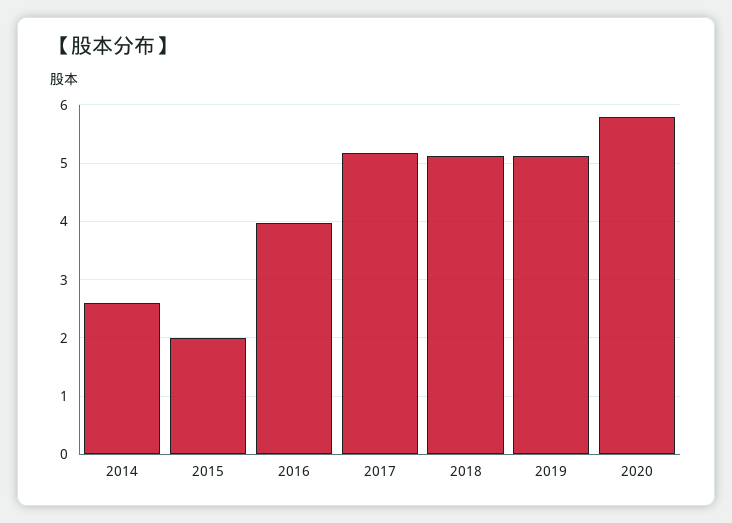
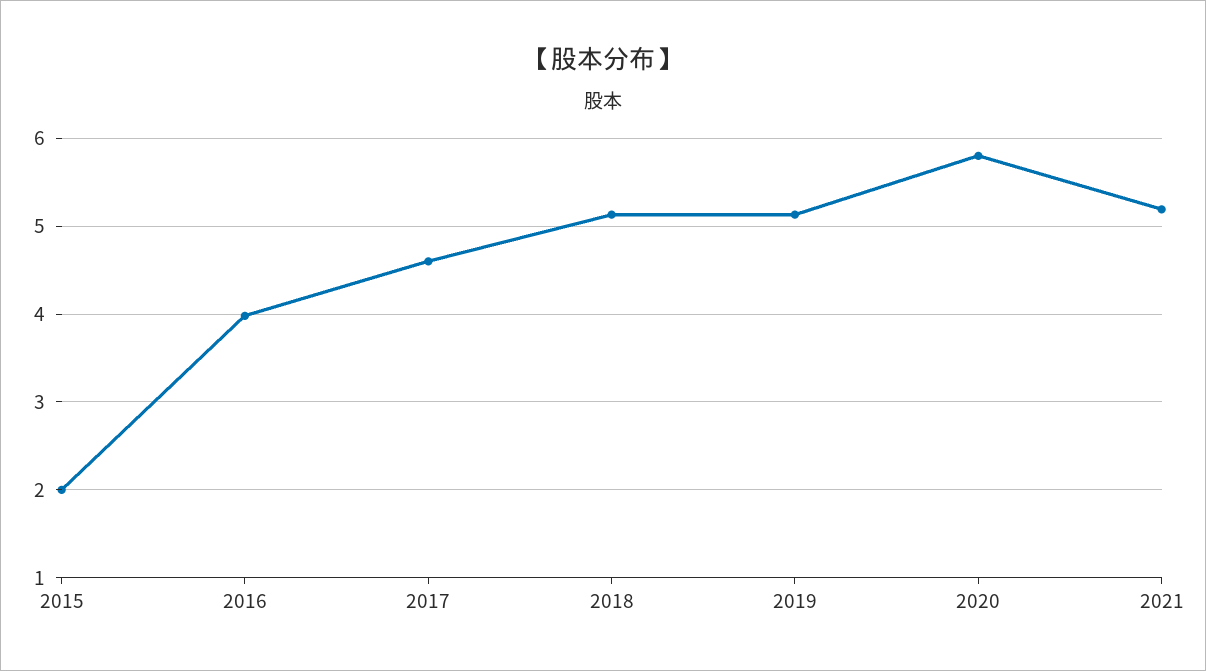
2014: 2.6 -> none
2017: 5.2 -> 4.6
2021: none -> 5.2

